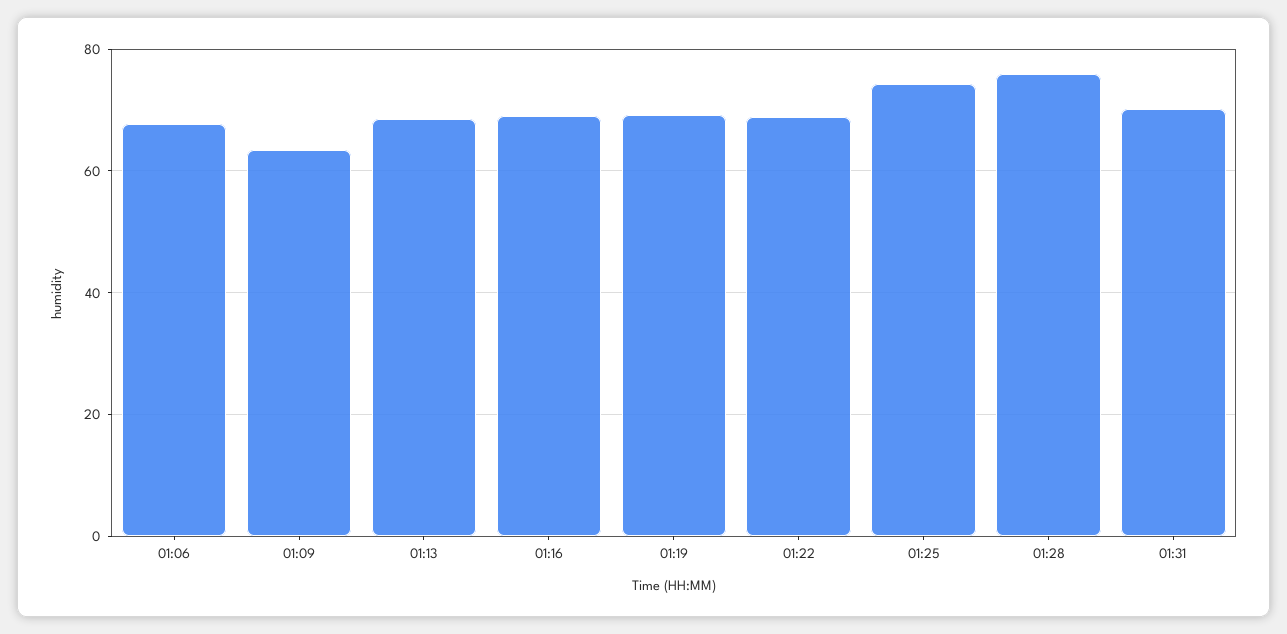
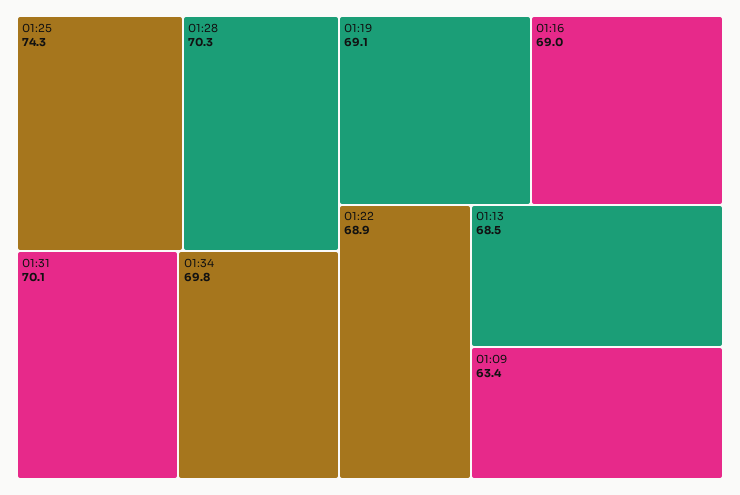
01:06: 68 -> none
01:28: 76 -> 70.3
01:34: none -> 69.8

